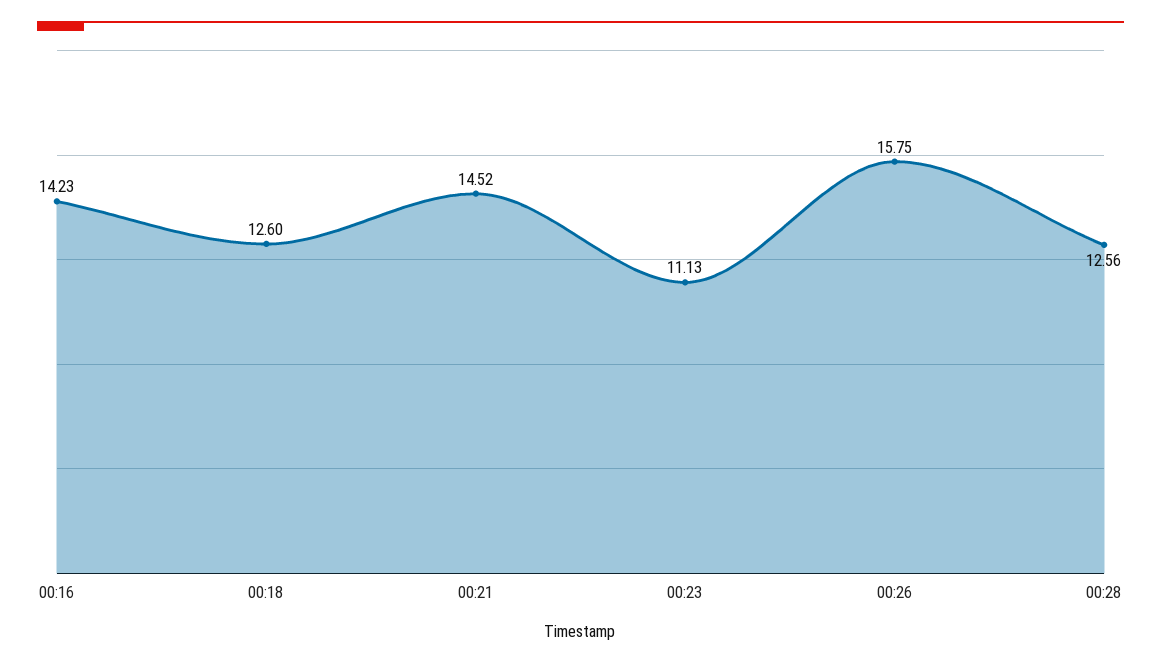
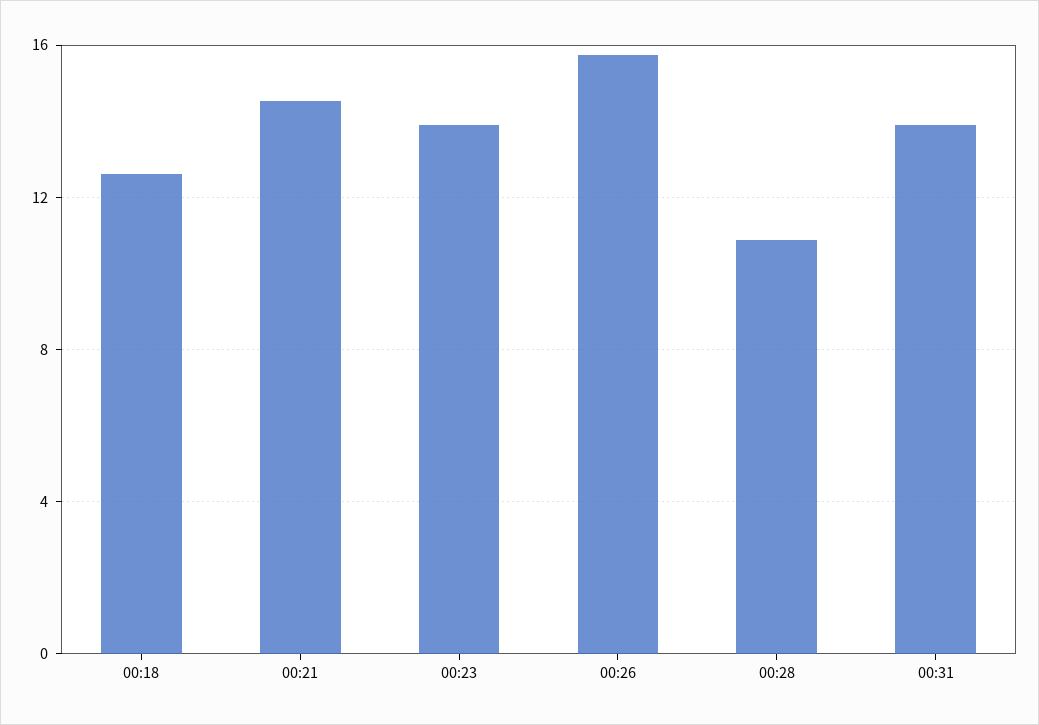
00:16: 14.23 -> none
00:23: 11.13 -> 14
00:28: 12.56 -> 11
00:31: none -> 14

